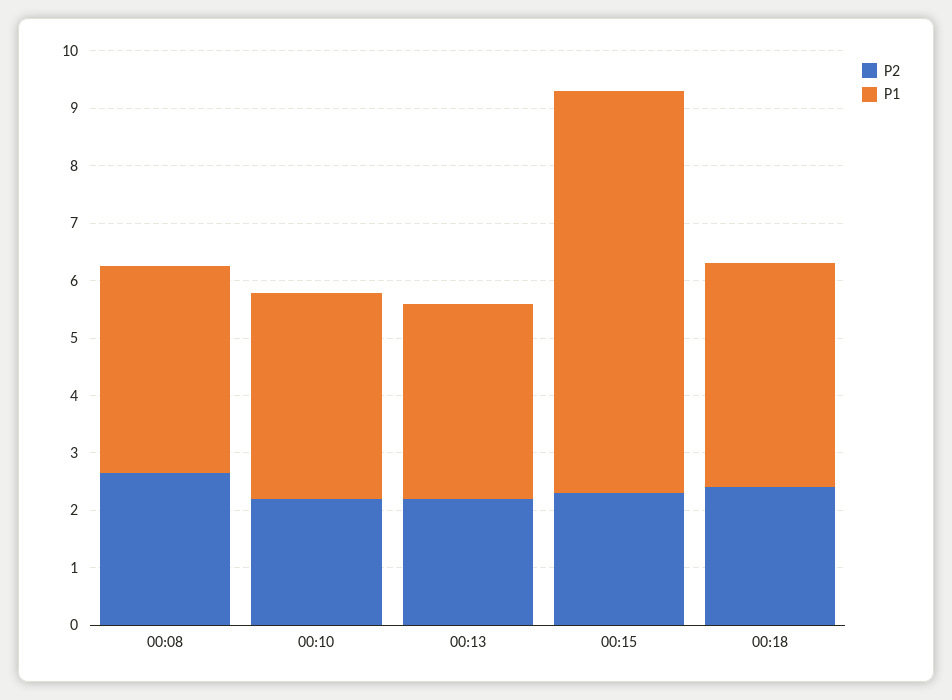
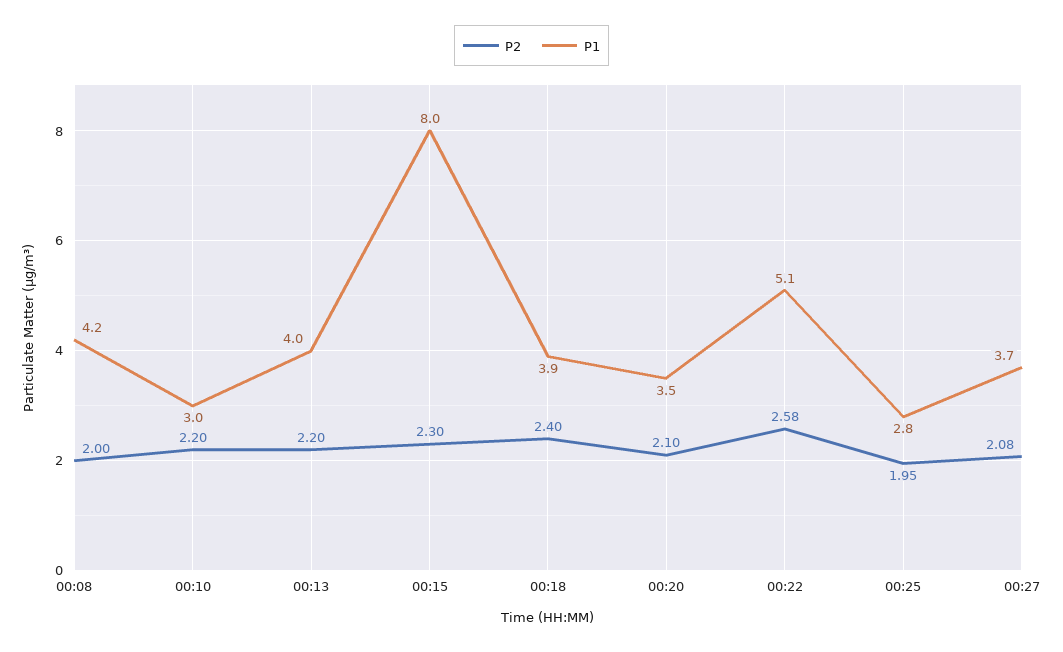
P2, 00:08: 2.6 -> 2
P1, 00:08: 3.6 -> 4.2
P1, 00:10: 3.6 -> 3
P1, 00:13: 3.4 -> 4
P1, 00:15: 7 -> 8
P2, 00:20: none -> 2.1
P1, 00:20: none -> 3.5
P2, 00:22: none -> 2.58
P1, 00:22: none -> 5.1
P2, 00:25: none -> 1.95
P1, 00:25: none -> 2.8
P2, 00:27: none -> 2.08
P1, 00:27: none -> 3.7

